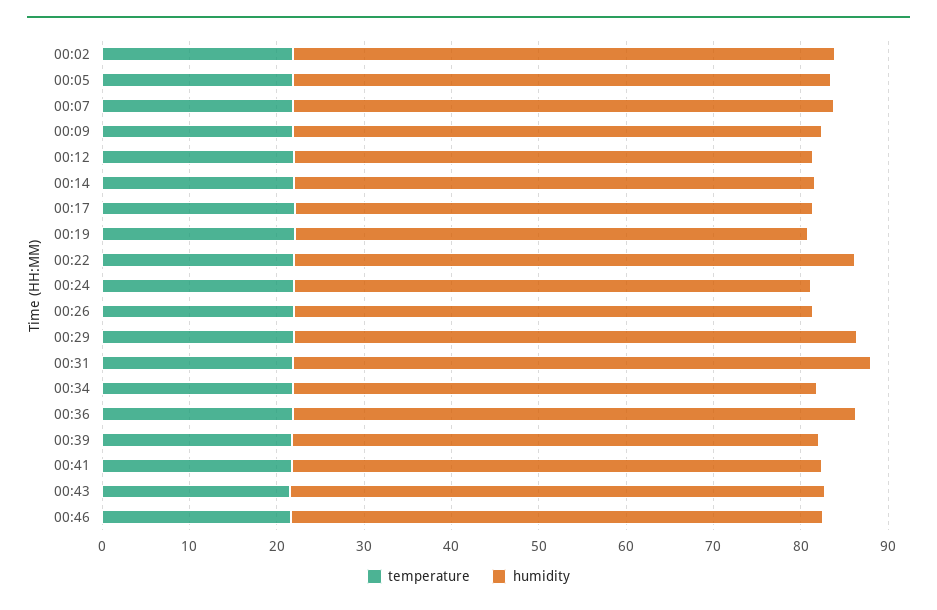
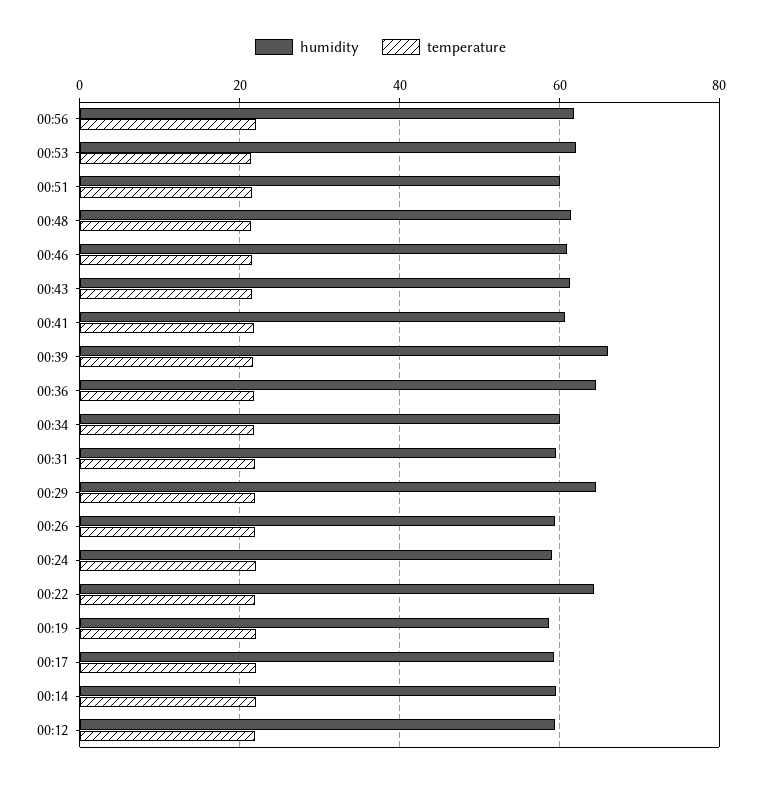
temperature, 00:02: 22 -> none
humidity, 00:02: 62 -> none
temperature, 00:05: 22 -> none
humidity, 00:05: 62 -> none
temperature, 00:07: 22 -> none
humidity, 00:07: 62 -> none
temperature, 00:09: 22 -> none
humidity, 00:09: 60 -> none
humidity, 00:31: 66 -> 60
humidity, 00:39: 60 -> 66
humidity, 00:56: none -> 62
temperature, 00:56: none -> 22
humidity, 00:53: none -> 62
temperature, 00:53: none -> 22
humidity, 00:51: none -> 60
temperature, 00:51: none -> 22
humidity, 00:48: none -> 62
temperature, 00:48: none -> 22

